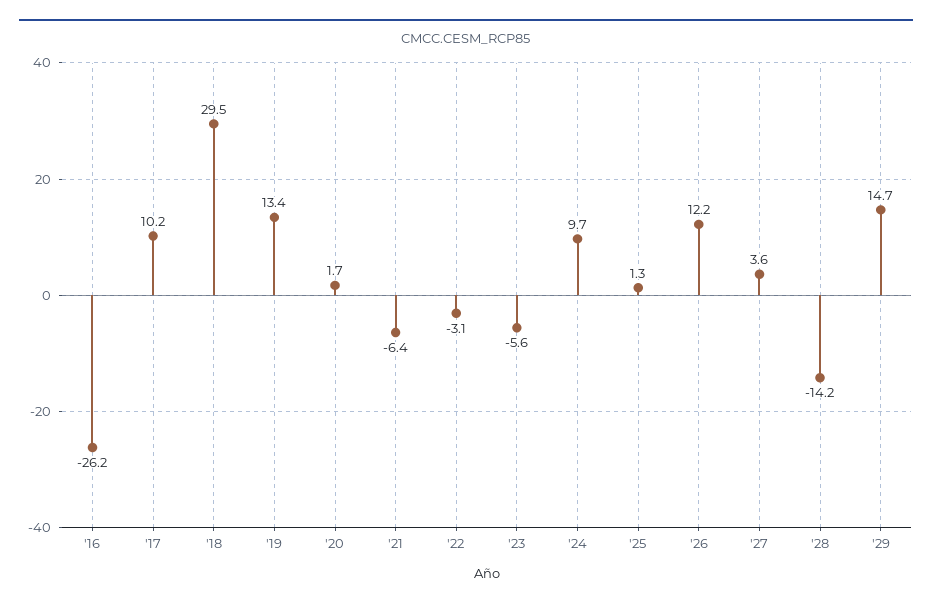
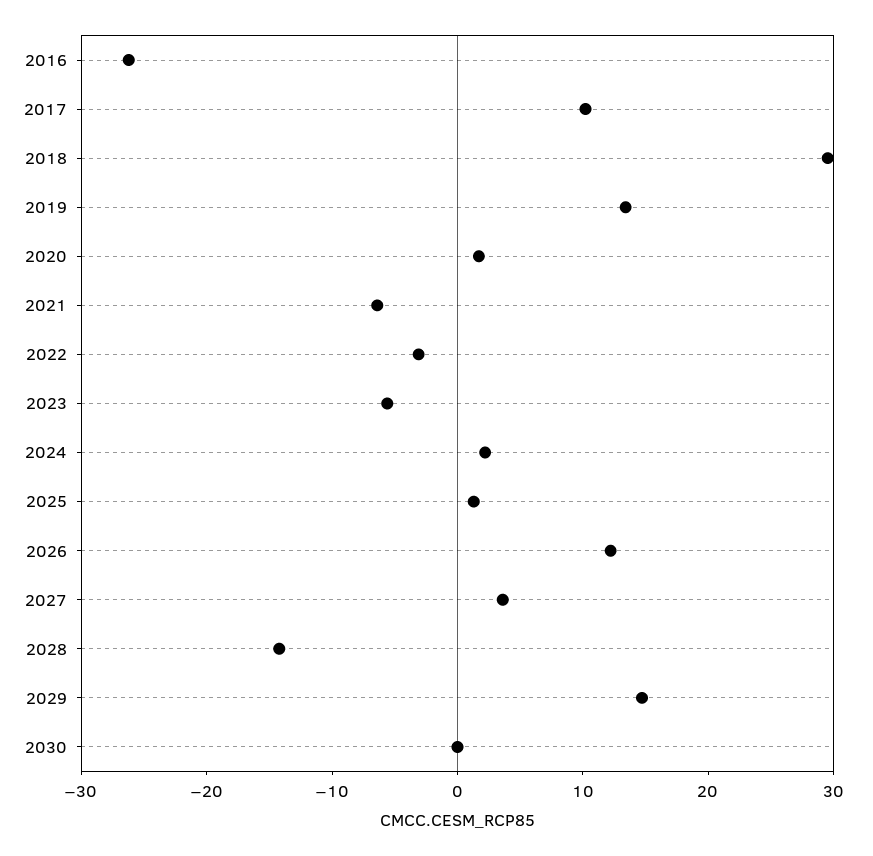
'24: 9.7 -> 2
2030: none -> 0

